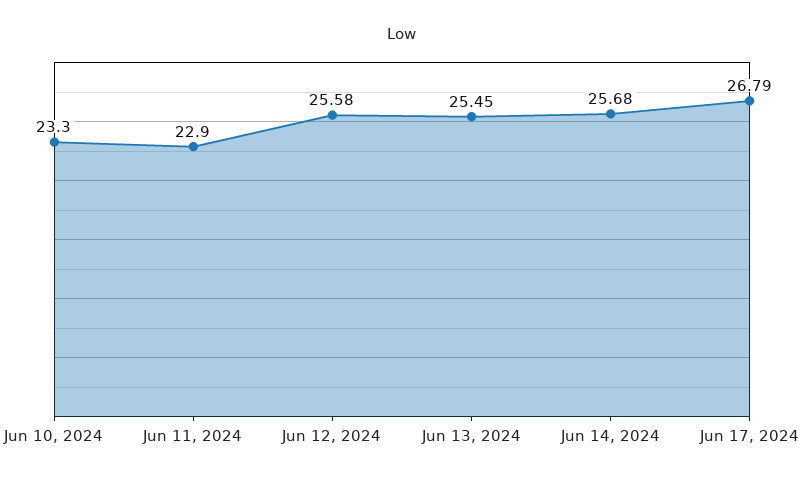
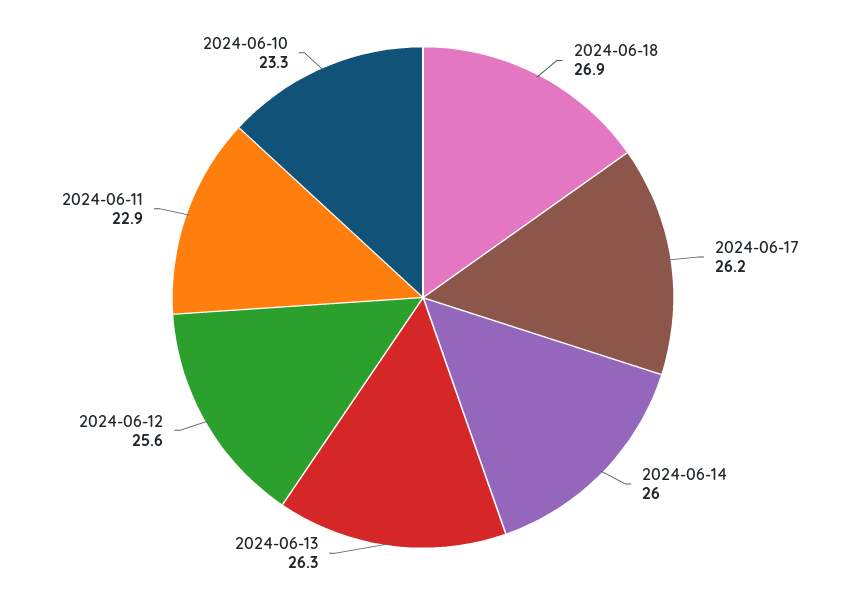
Jun 13, 2024: 25.45 -> 26.3
Jun 14, 2024: 25.68 -> 26
Jun 17, 2024: 26.79 -> 26.2
2024-06-18: none -> 26.9

